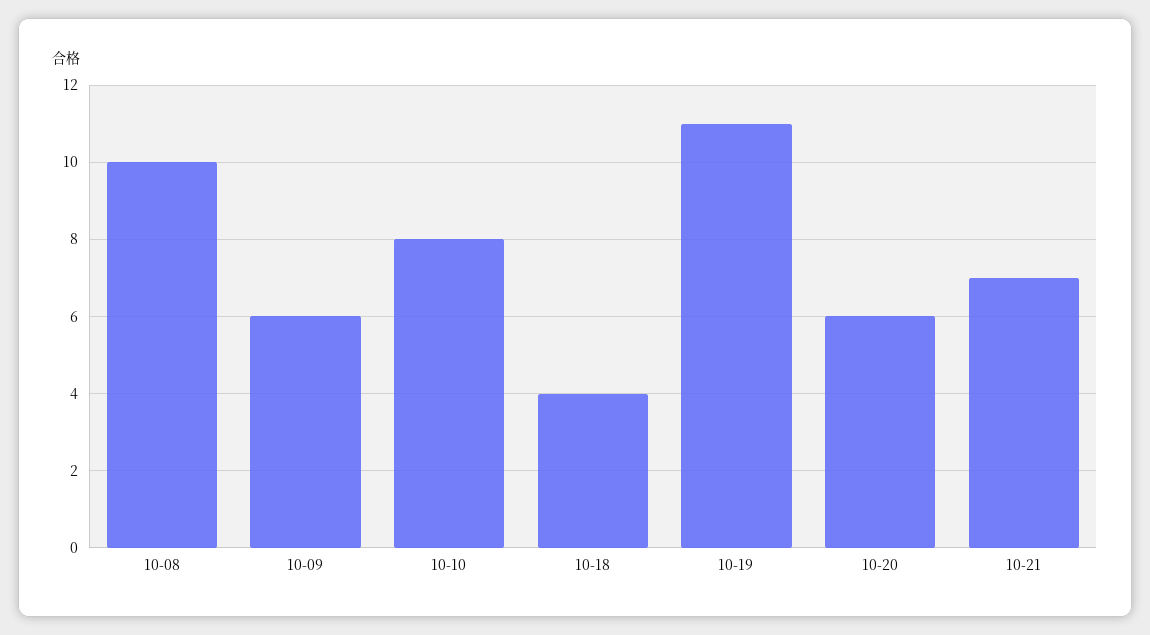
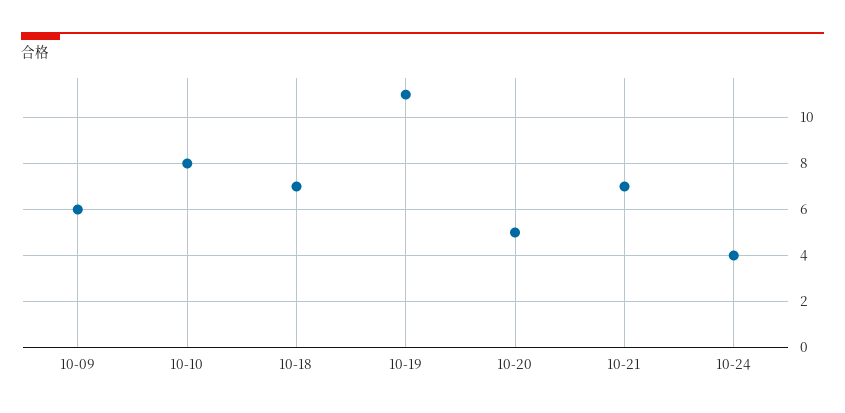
10-08: 10 -> none
10-18: 4 -> 7
10-20: 6 -> 5
10-24: none -> 4

